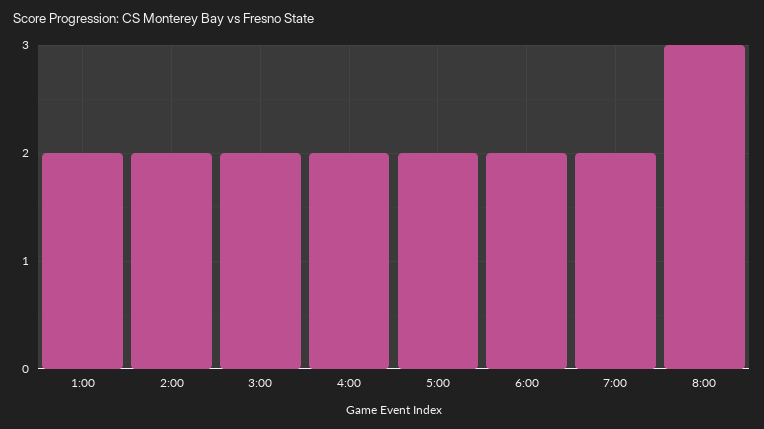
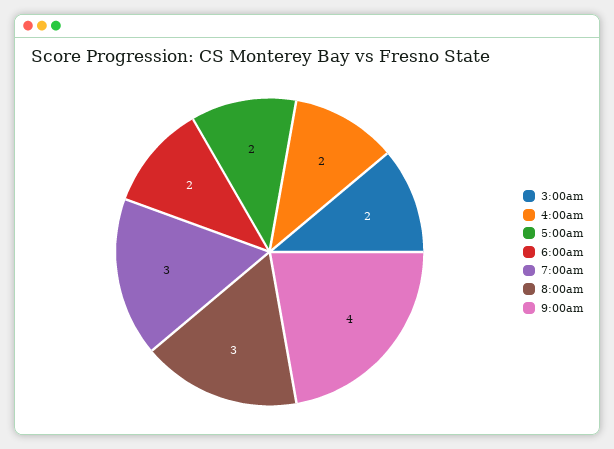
1:00: 2 -> none
2:00: 2 -> none
7:00: 2 -> 3
9:00am: none -> 4

